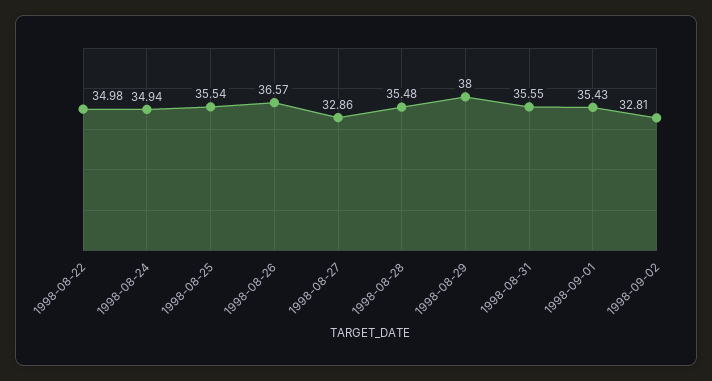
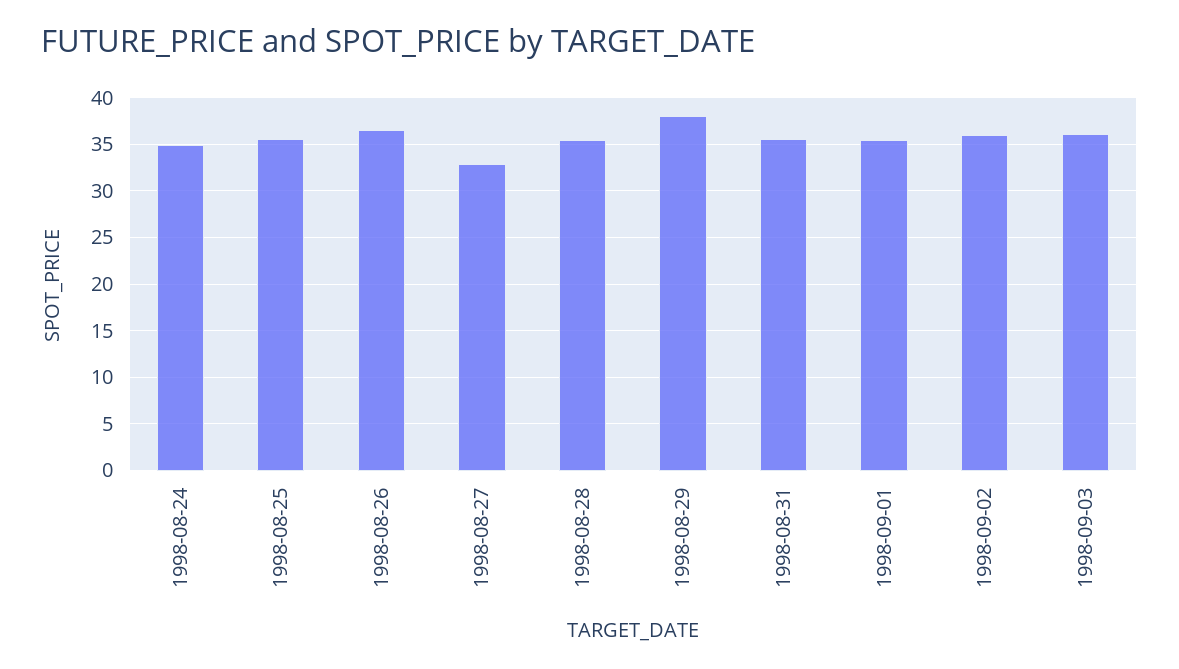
1998-08-22: 34.98 -> none
1998-09-02: 32.81 -> 36
1998-09-03: none -> 36

